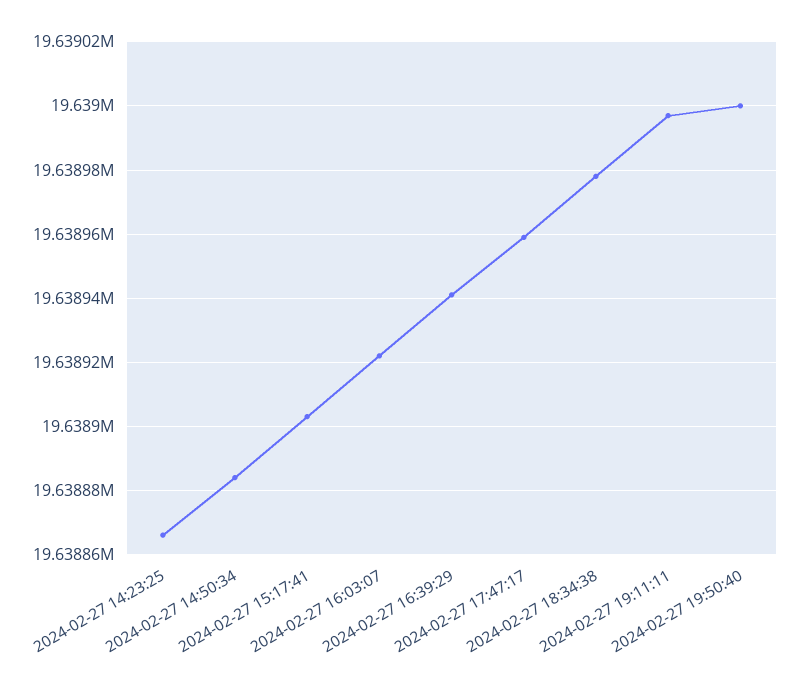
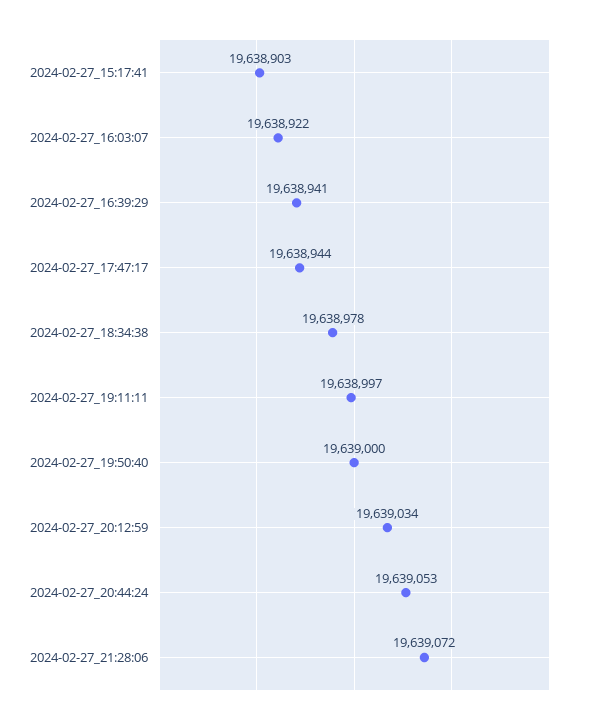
2024-02-27 14:23:25: 19638865 -> none
2024-02-27 14:50:34: 19638885 -> none
2024-02-27 17:47:17: 19638960 -> 19638944
2024-02-27_20:12:59: none -> 19639034
2024-02-27_20:44:24: none -> 19639053
2024-02-27_21:28:06: none -> 19639072

